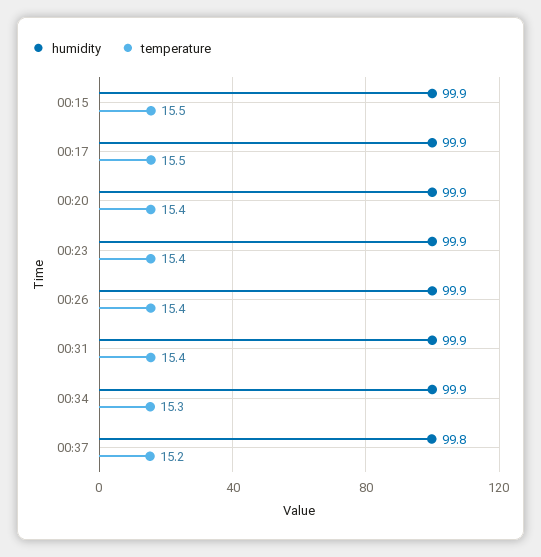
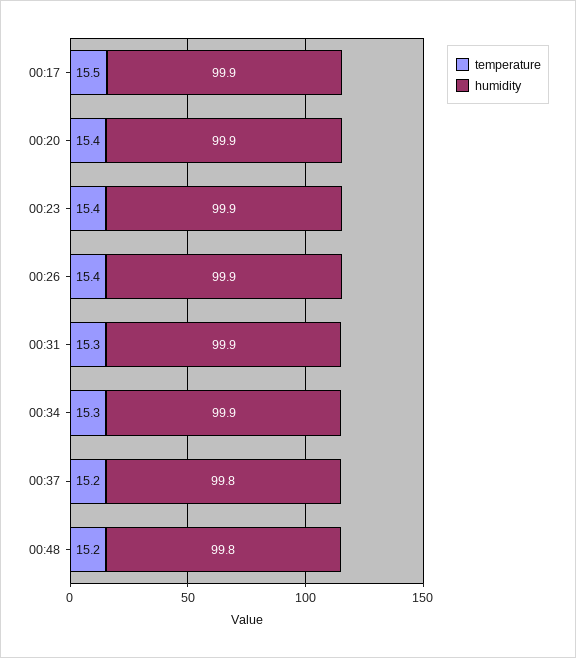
humidity, 00:15: 99.9 -> none
temperature, 00:15: 15.5 -> none
temperature, 00:31: 15.4 -> 15.3
temperature, 00:48: none -> 15.2
humidity, 00:48: none -> 99.8

